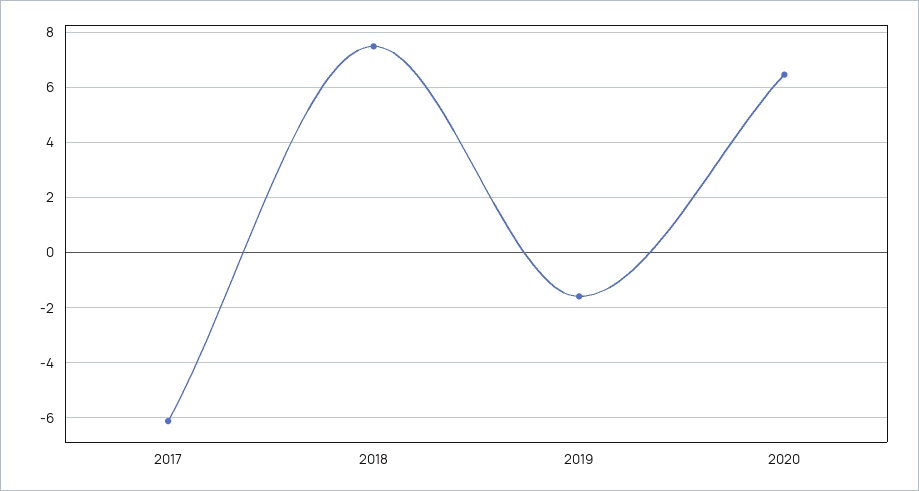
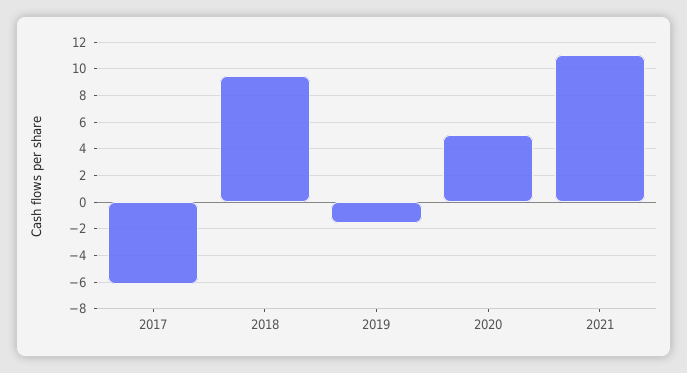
2018: 7.5 -> 9.5
2020: 6.5 -> 5
2021: none -> 11

